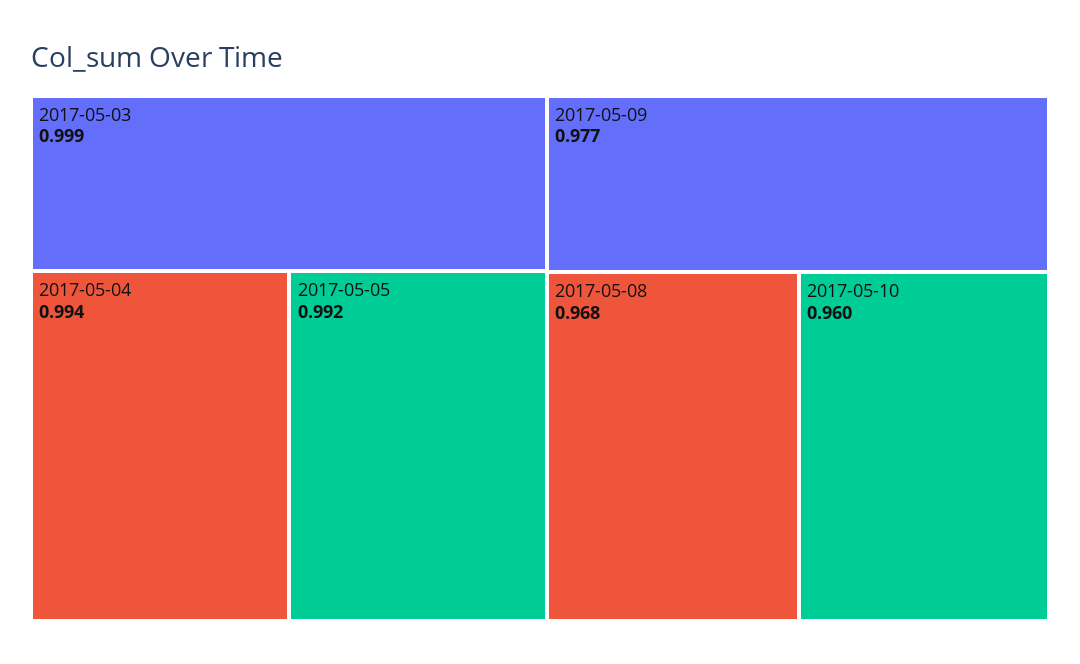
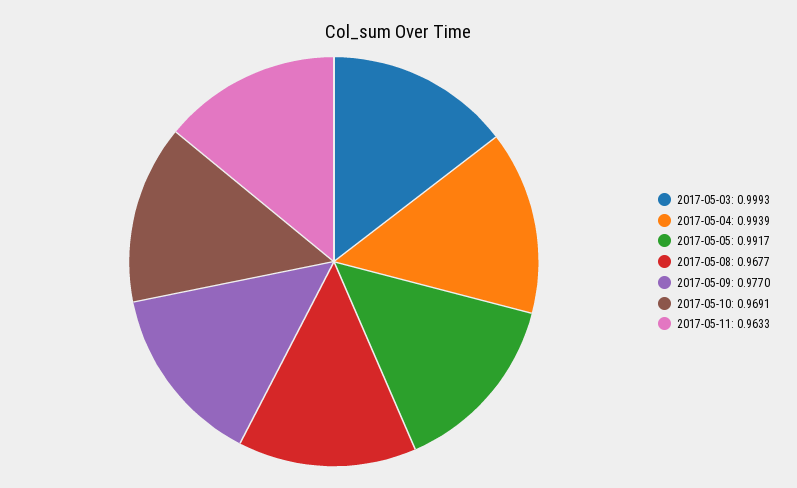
2017-05-10: 0.96 -> 0.9691
2017-05-11: none -> 0.9633

